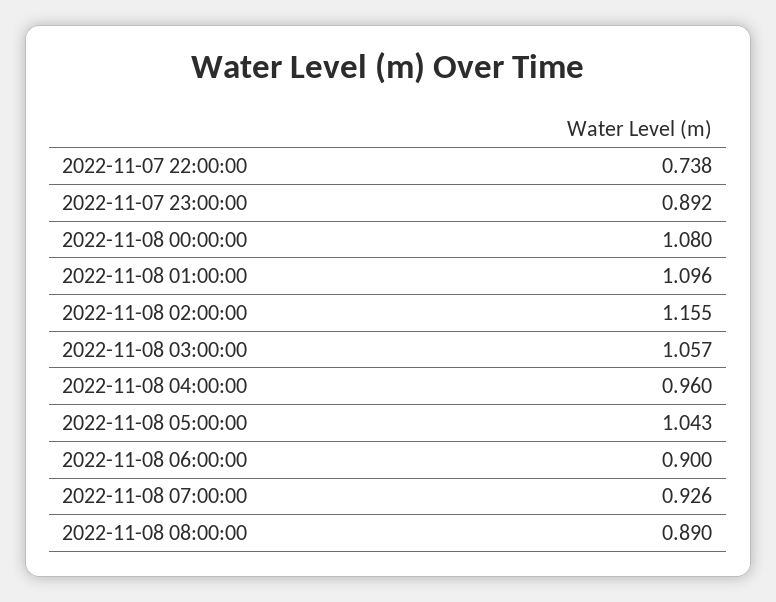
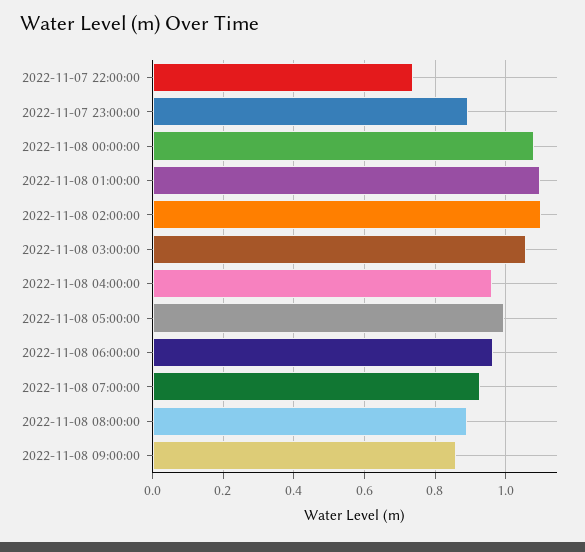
2022-11-08 02:00:00: 1.155 -> 1.1
2022-11-08 05:00:00: 1.043 -> 1
2022-11-08 06:00:00: 0.9 -> 0.96
2022-11-08 09:00:00: none -> 0.86

